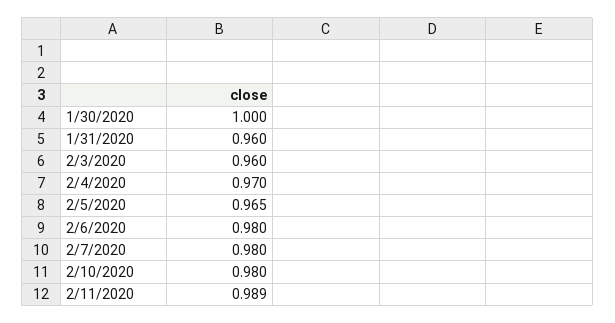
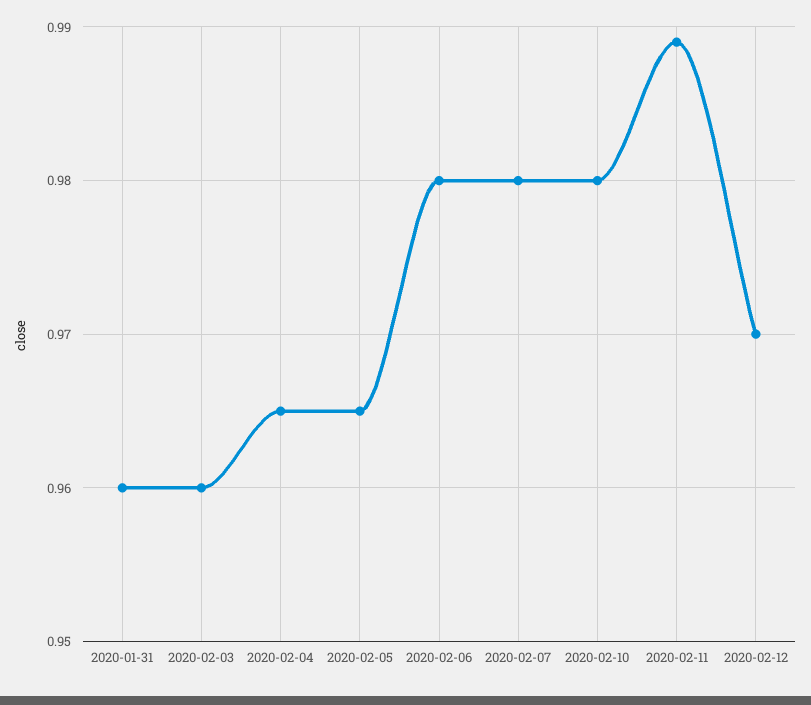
1/30/2020: 1 -> none
2/4/2020: 0.97 -> 0.965
2020-02-12: none -> 0.97

